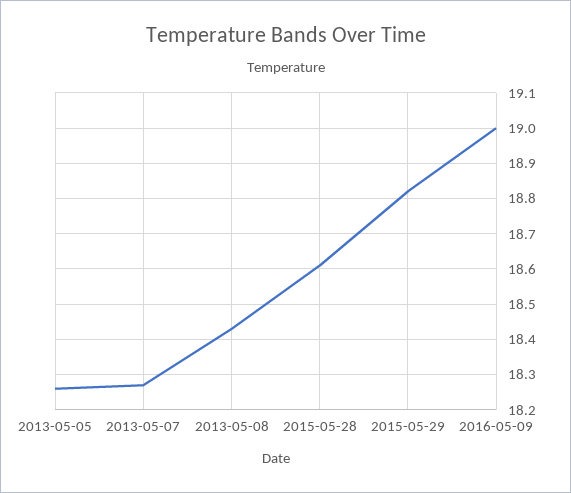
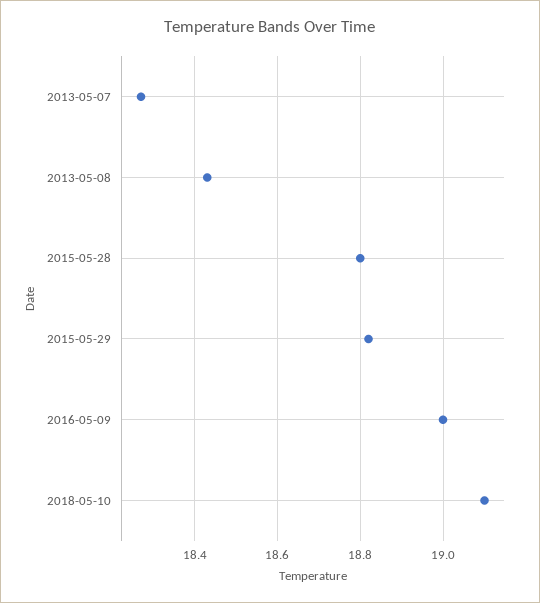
2013-05-05: 18.25 -> none
2015-05-28: 18.6 -> 18.8
2018-05-10: none -> 19.1

